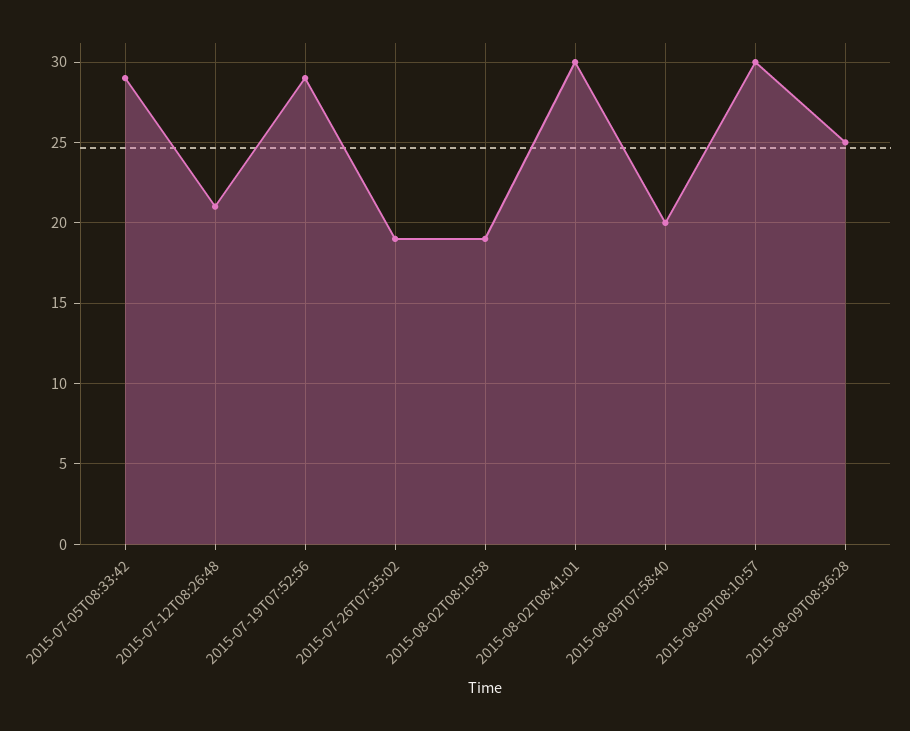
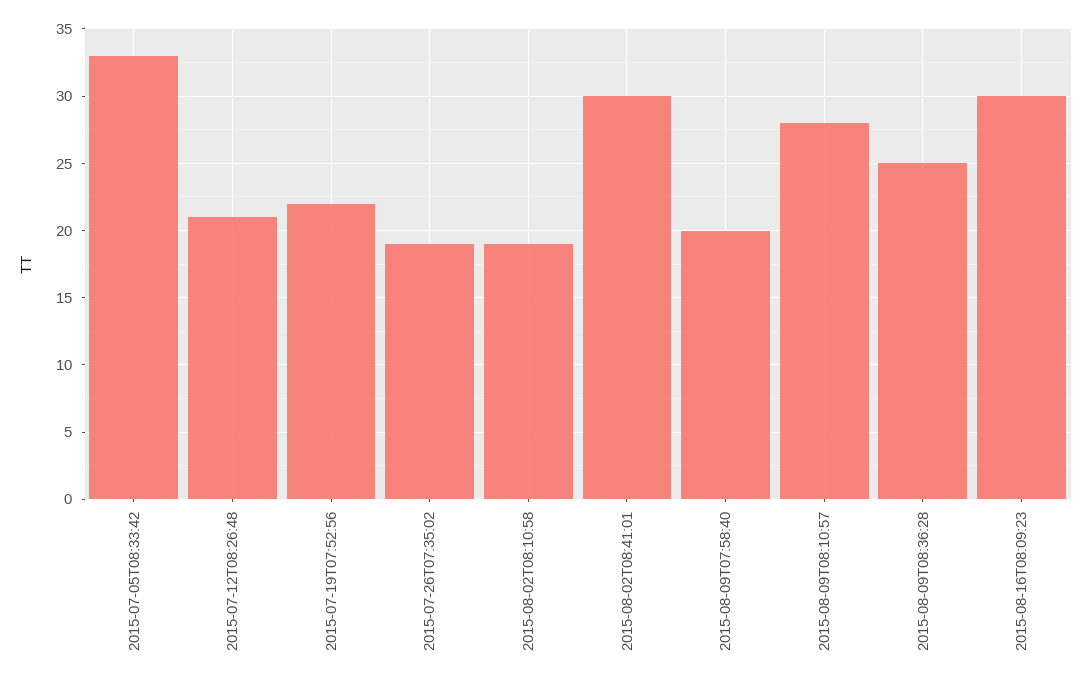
2015-07-05T08:33:42: 29 -> 33
2015-07-19T07:52:56: 29 -> 22
2015-08-09T08:10:57: 30 -> 28
2015-08-16T08:09:23: none -> 30

